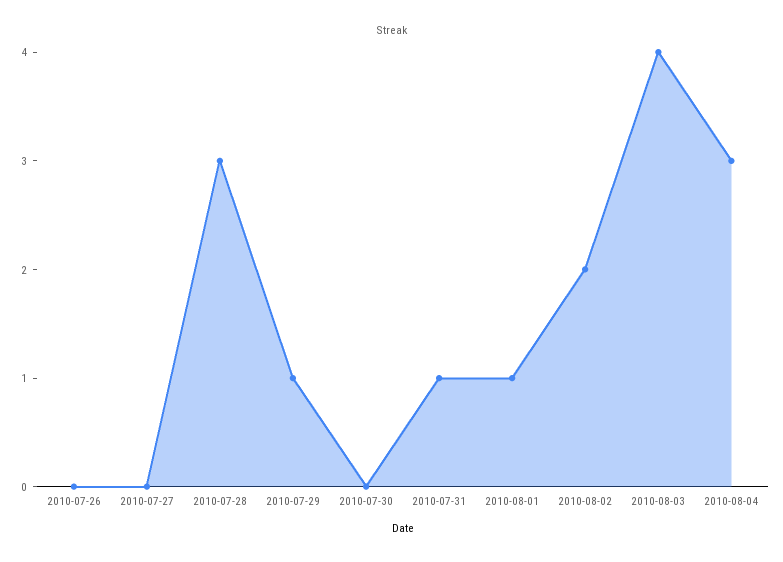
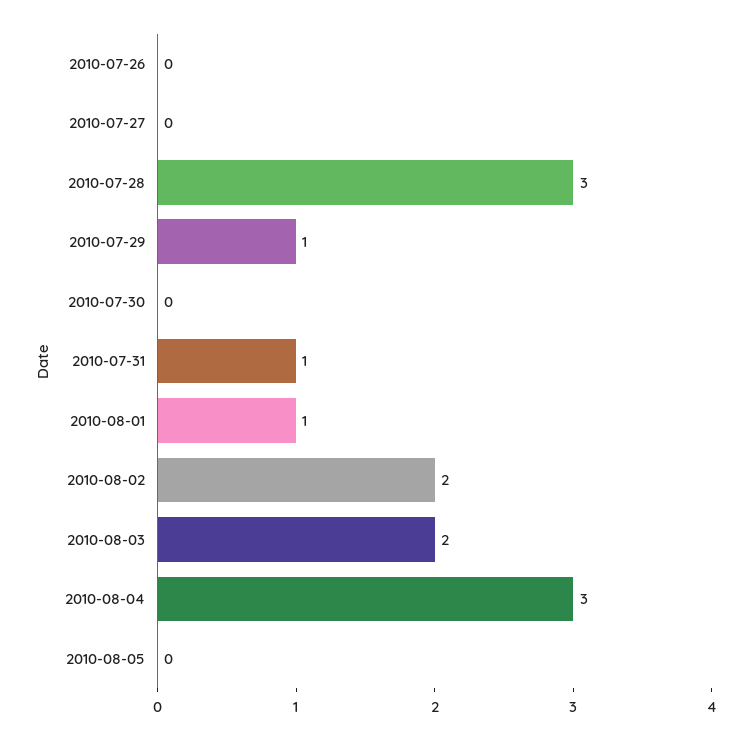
2010-08-03: 4 -> 2
2010-08-05: none -> 0

